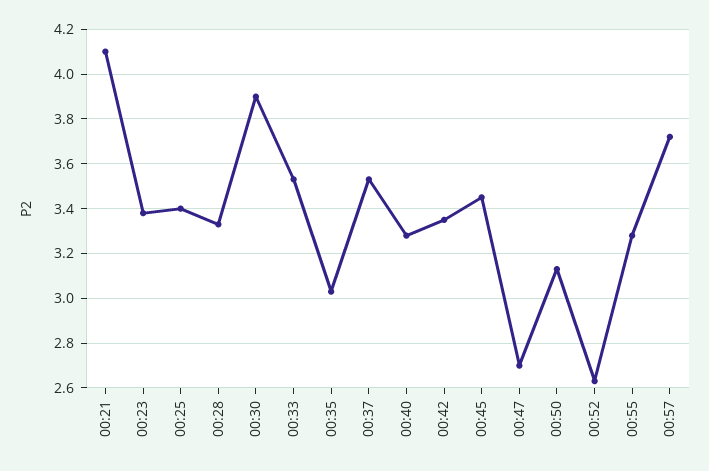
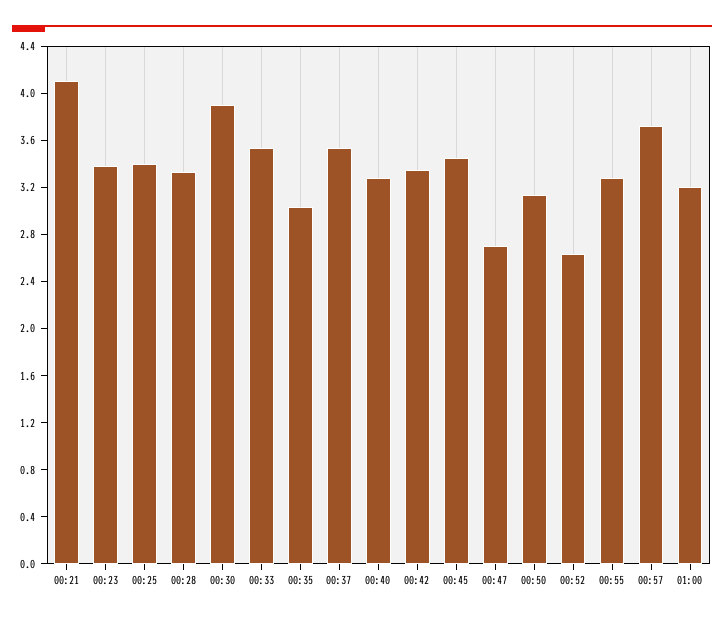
01:00: none -> 3.2

